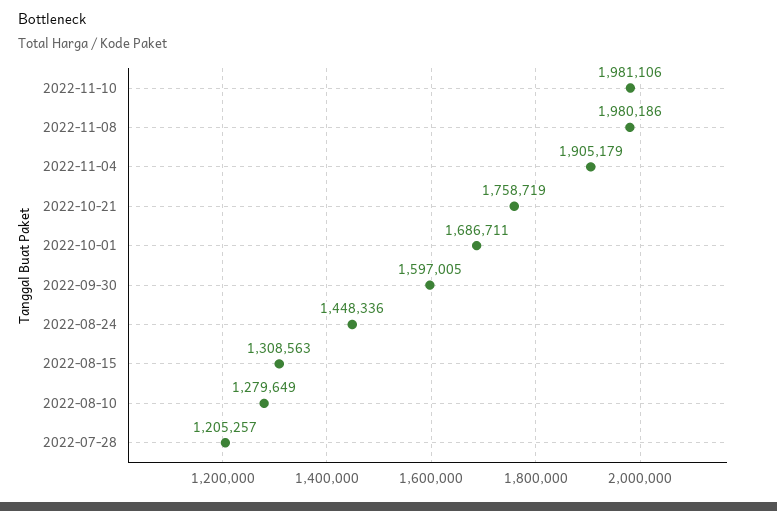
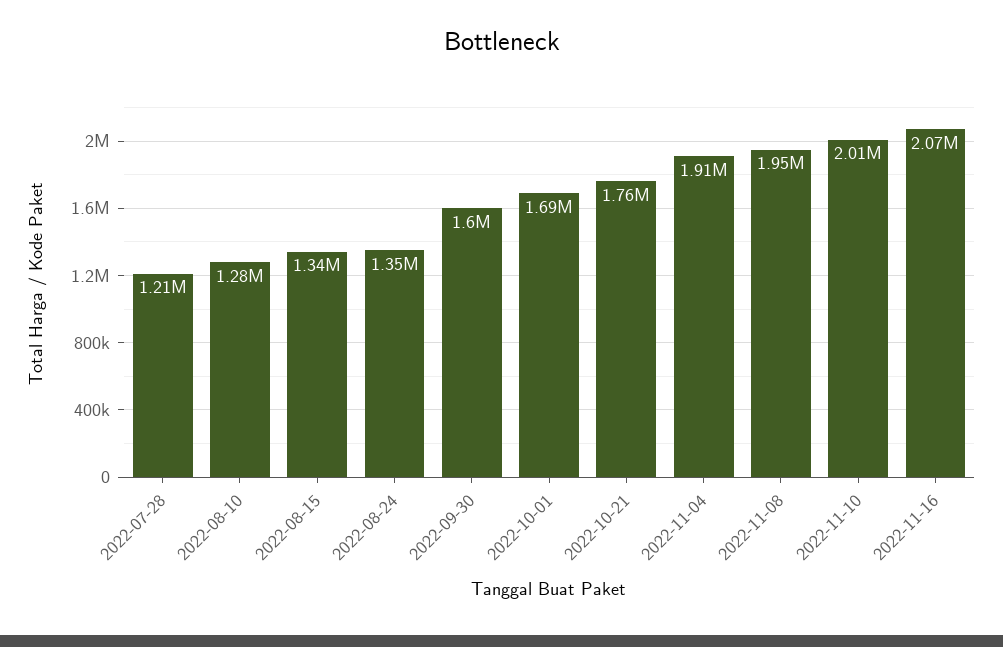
2022-11-10: 1981106 -> 2010000
2022-11-08: 1980186 -> 1950000
2022-08-24: 1448336 -> 1350000
2022-08-15: 1308563 -> 1340000
2022-11-16: none -> 2070000

